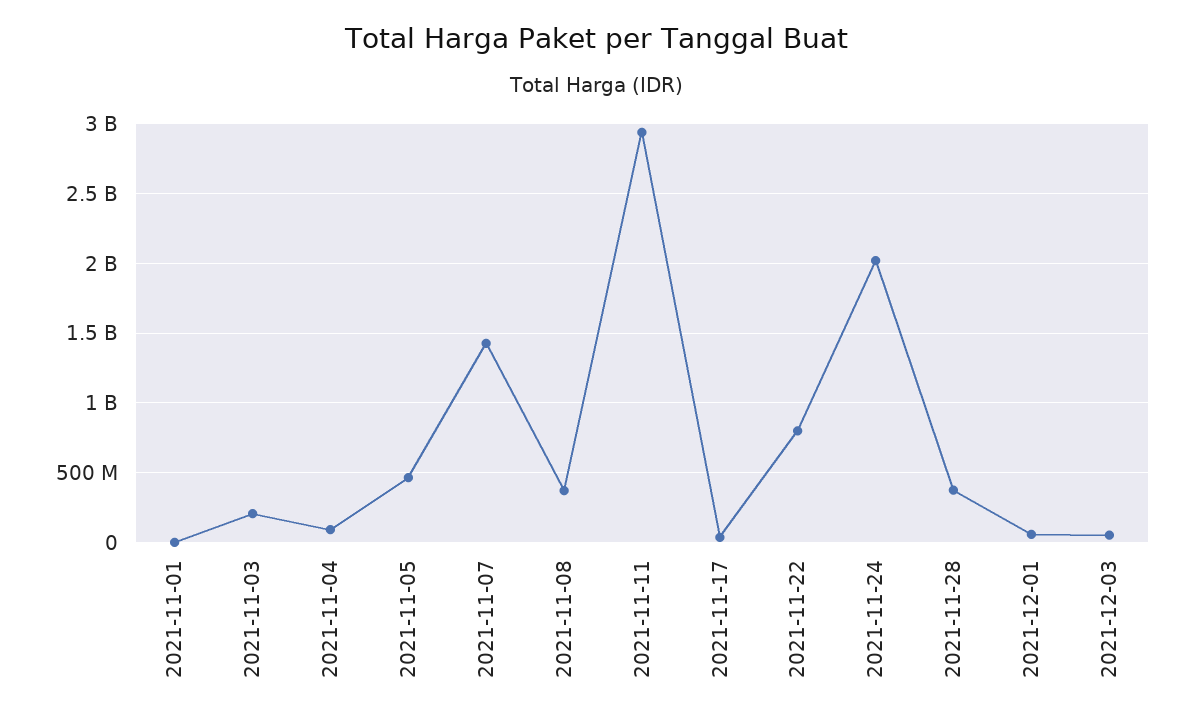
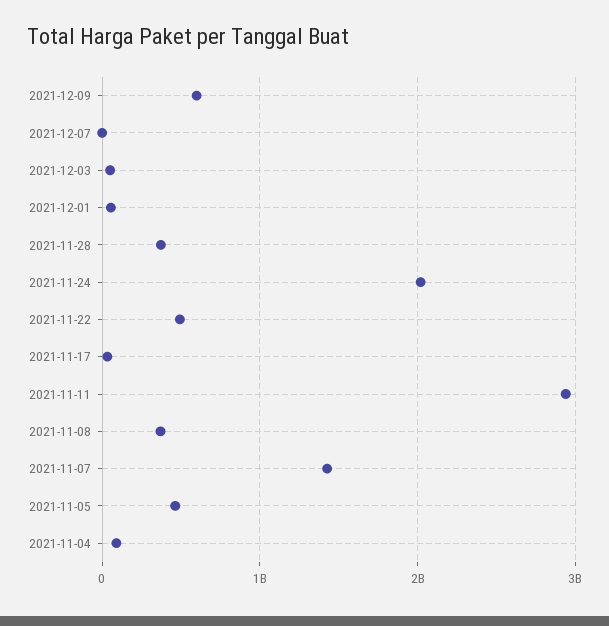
2021-11-01: 0 -> none
2021-11-03: 200000000 -> none
2021-11-22: 800000000 -> 500000000
2021-12-09: none -> 600000000
2021-12-07: none -> 0

